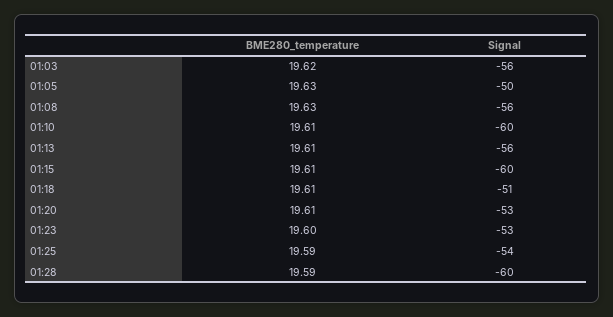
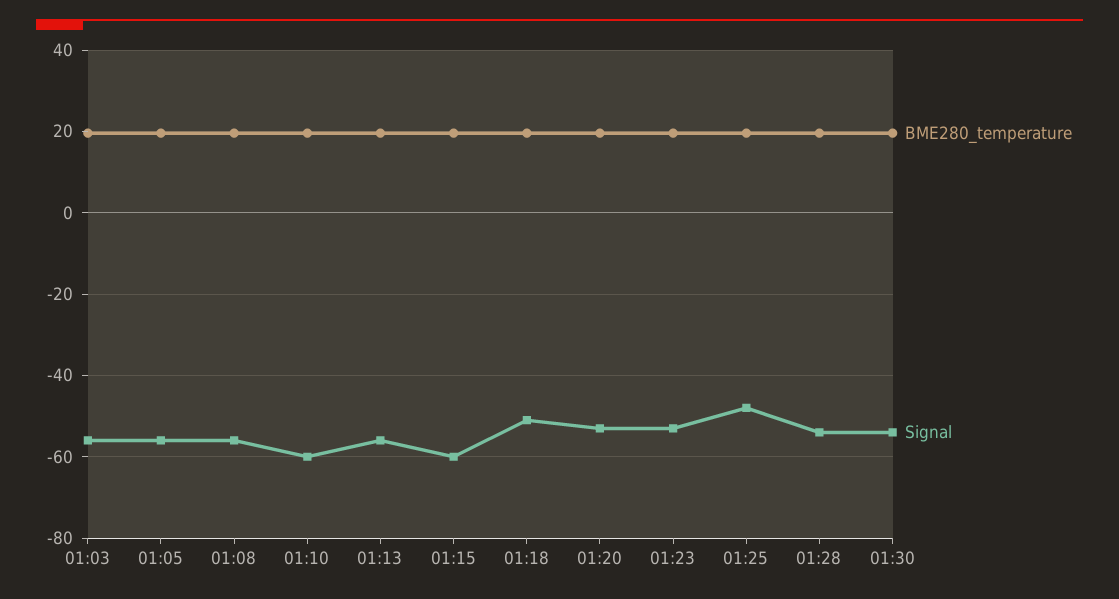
Signal, 01:05: -50 -> -56
Signal, 01:25: -54 -> -48
Signal, 01:28: -60 -> -54
BME280_temperature, 01:30: none -> 20
Signal, 01:30: none -> -54

